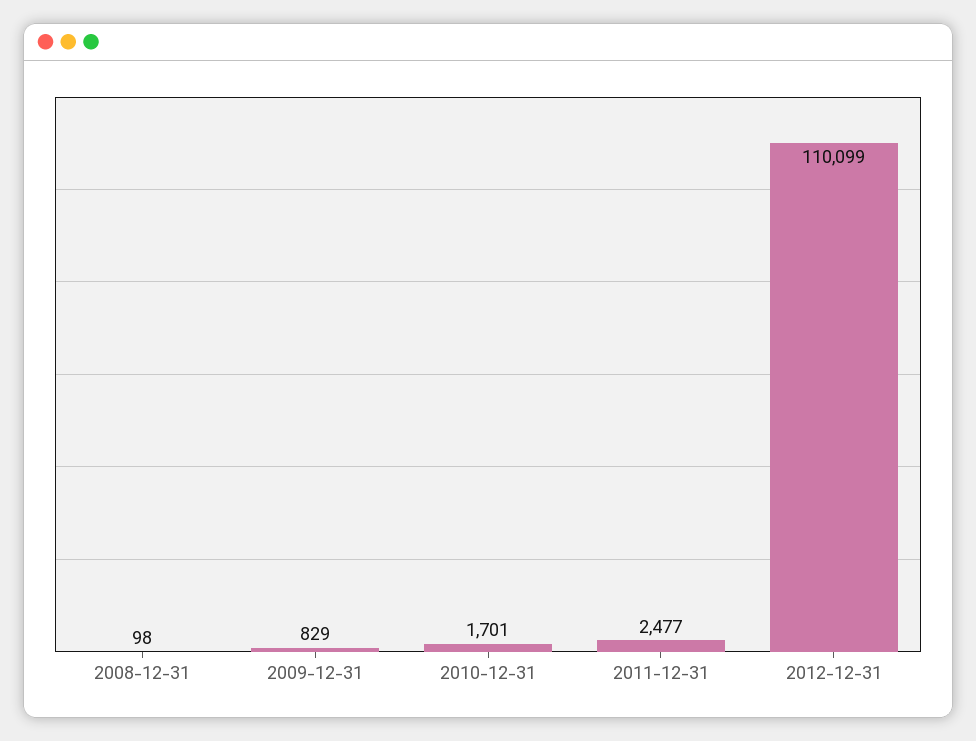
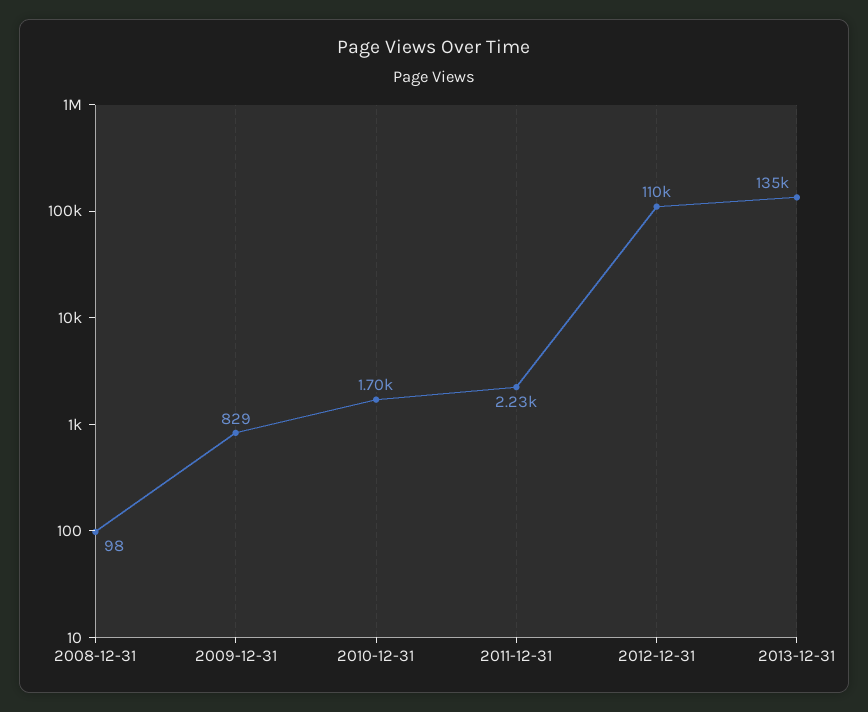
2011-12-31: 2477 -> 2230
2013-12-31: none -> 135000

